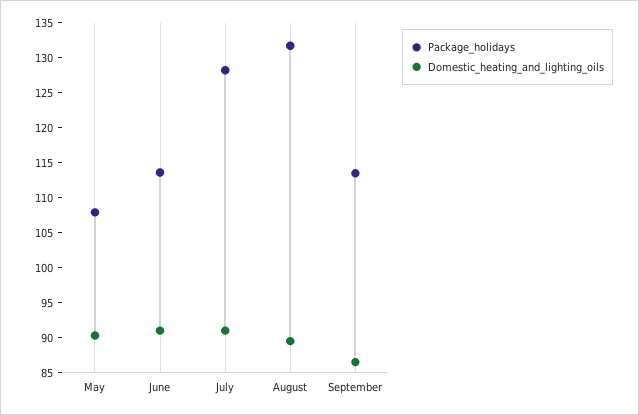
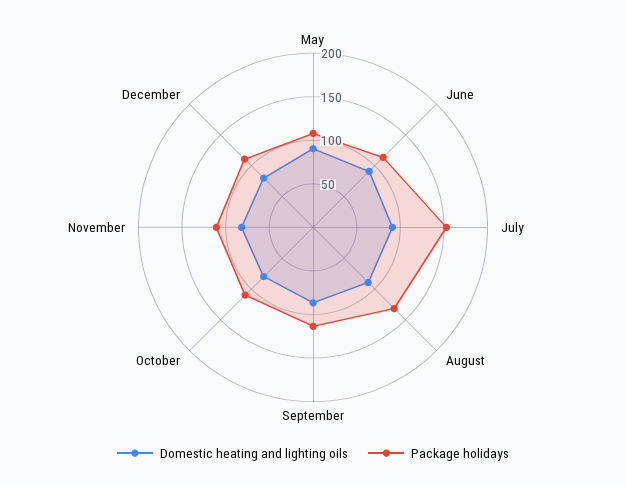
Package_holidays, July: 127.5 -> 150
Domestic_heating_and_lighting_oils, October: none -> 80
Package_holidays, October: none -> 110
Domestic_heating_and_lighting_oils, November: none -> 80
Package_holidays, November: none -> 110
Domestic_heating_and_lighting_oils, December: none -> 80
Package_holidays, December: none -> 110

